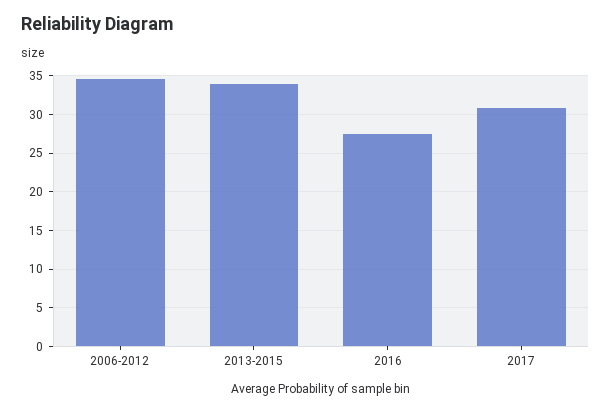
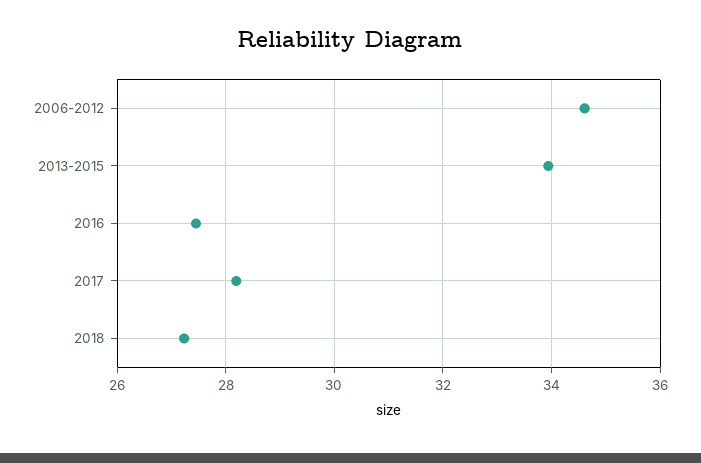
2017: 31 -> 28.2
2018: none -> 27.2

